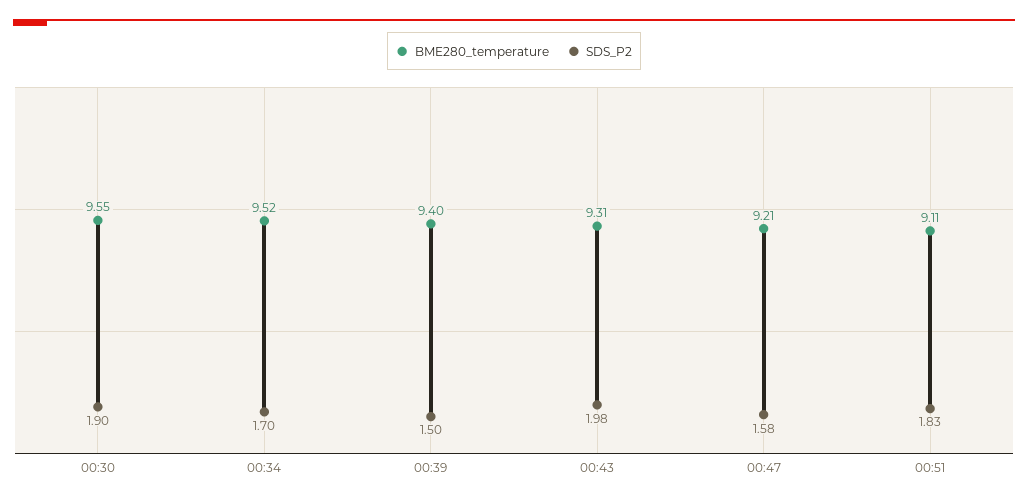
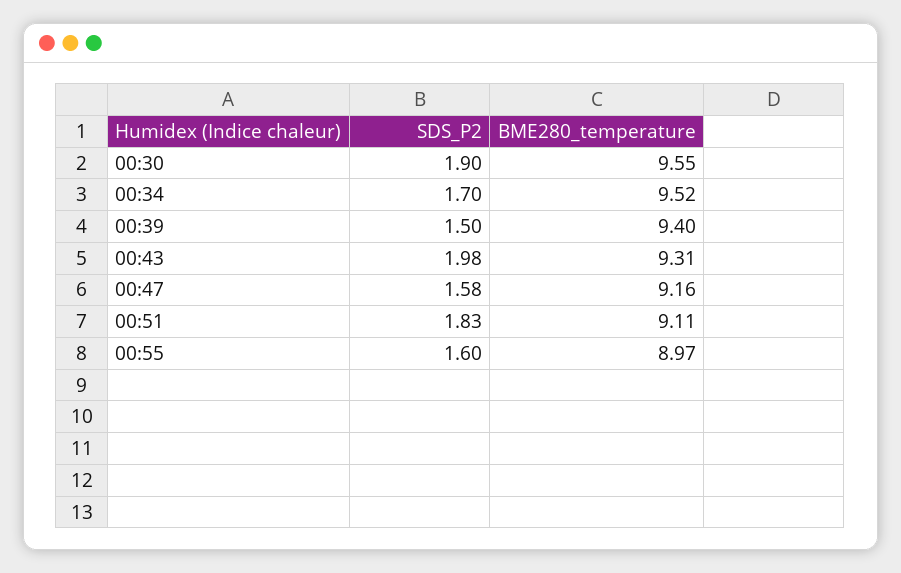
BME280_temperature, 00:47: 9.21 -> 9.16
SDS_P2, 00:55: none -> 1.6
BME280_temperature, 00:55: none -> 8.97

